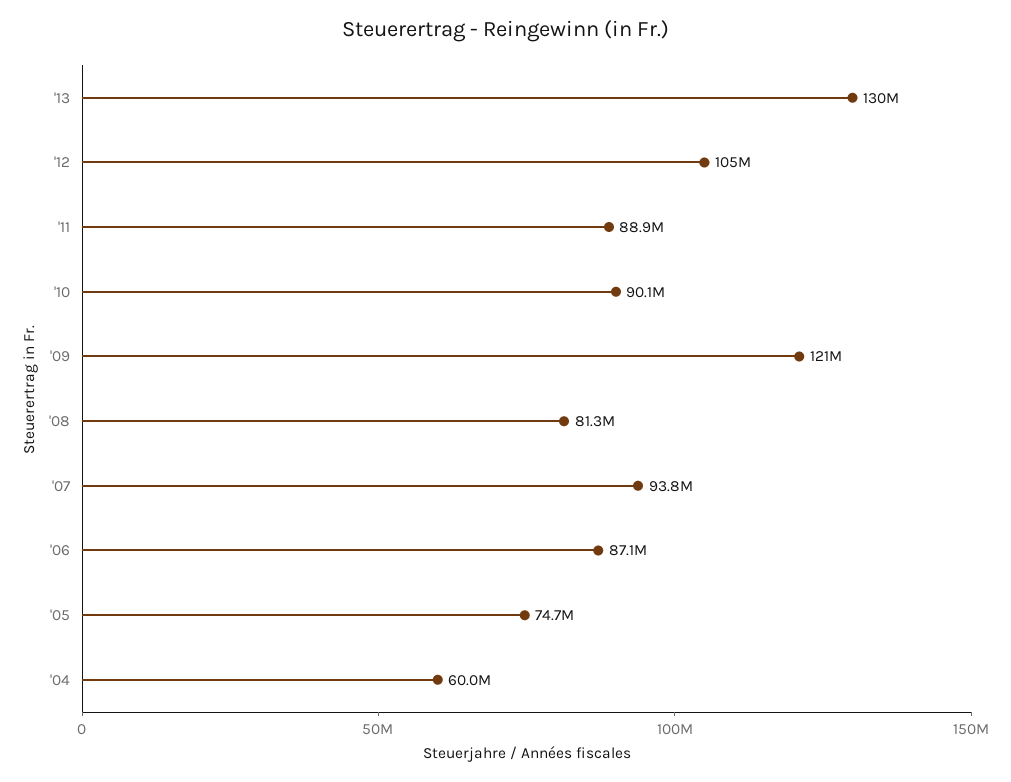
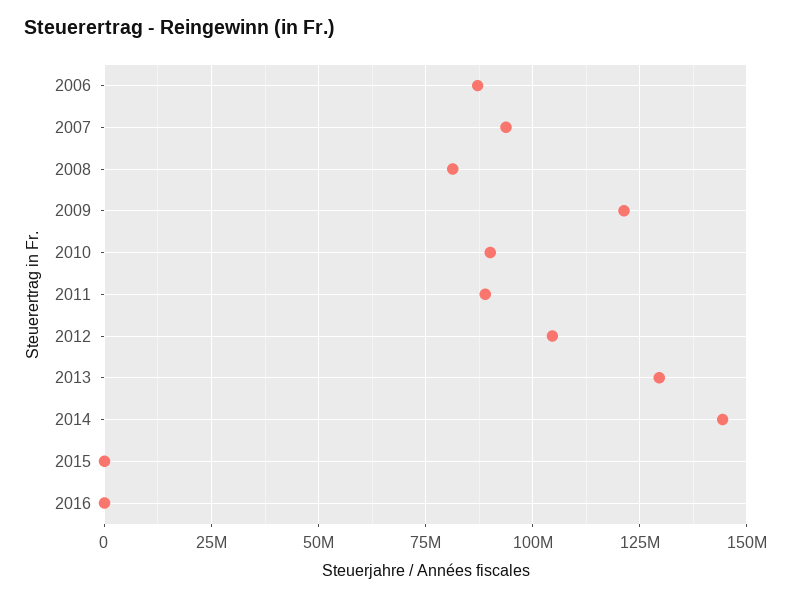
'05: 74700000 -> none
'04: 60000000 -> none
2014: none -> 145000000
2015: none -> 0
2016: none -> 0

